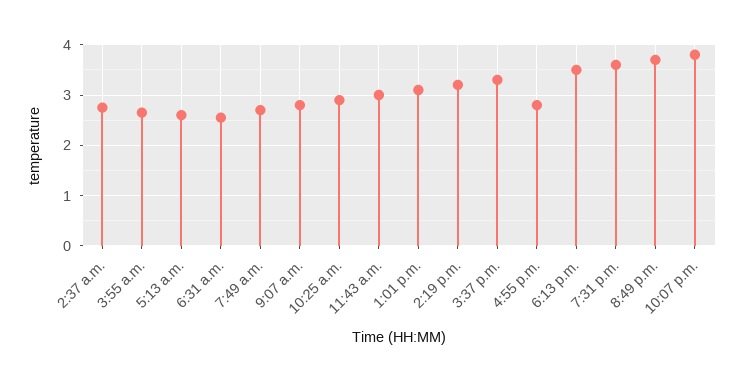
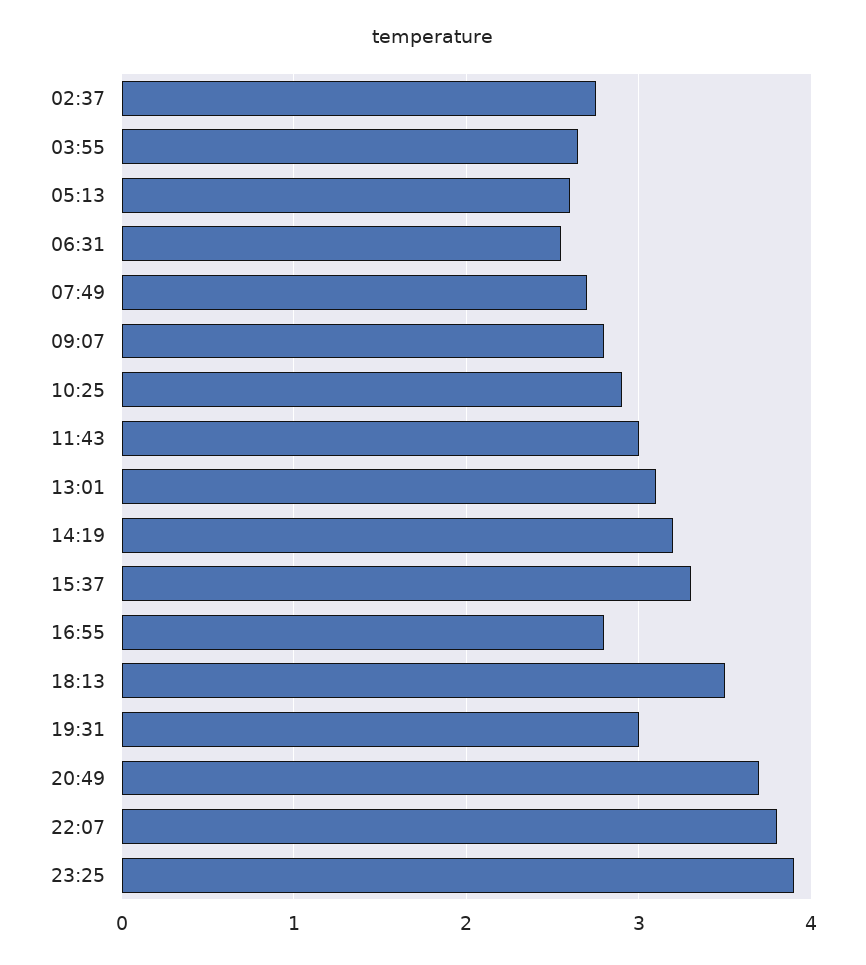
7:31 p.m.: 3.6 -> 3
23:25: none -> 3.9

